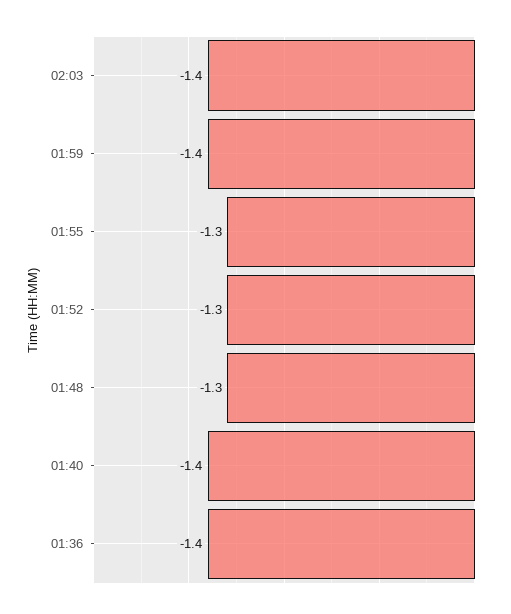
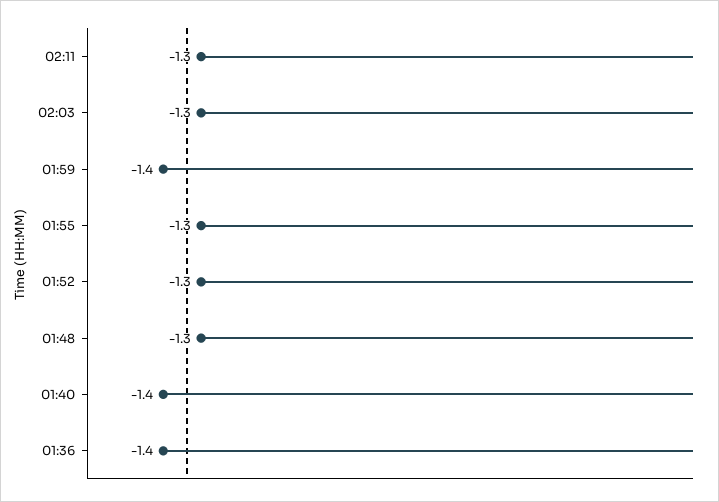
02:03: -1.4 -> -1.3
02:11: none -> -1.3

